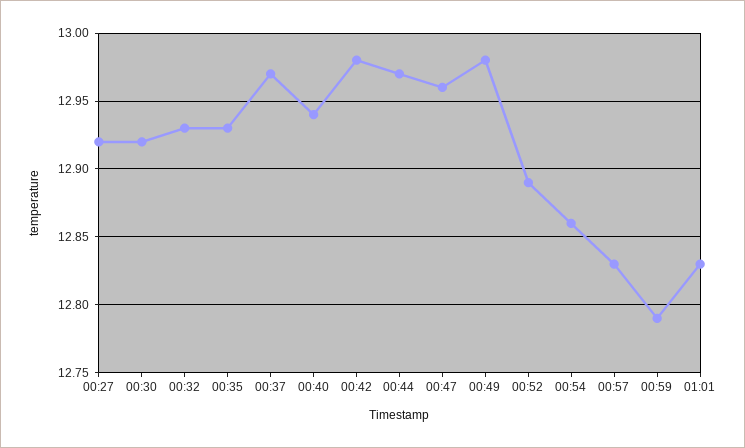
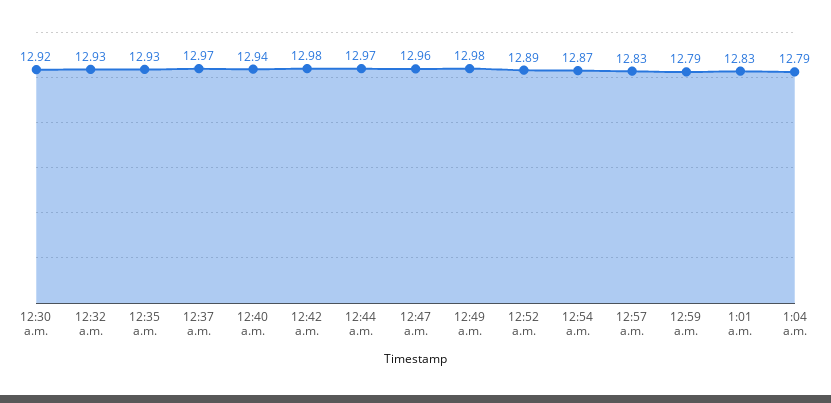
00:27: 12.92 -> none
00:54: 12.86 -> 12.87
1:04 a.m.: none -> 12.79

